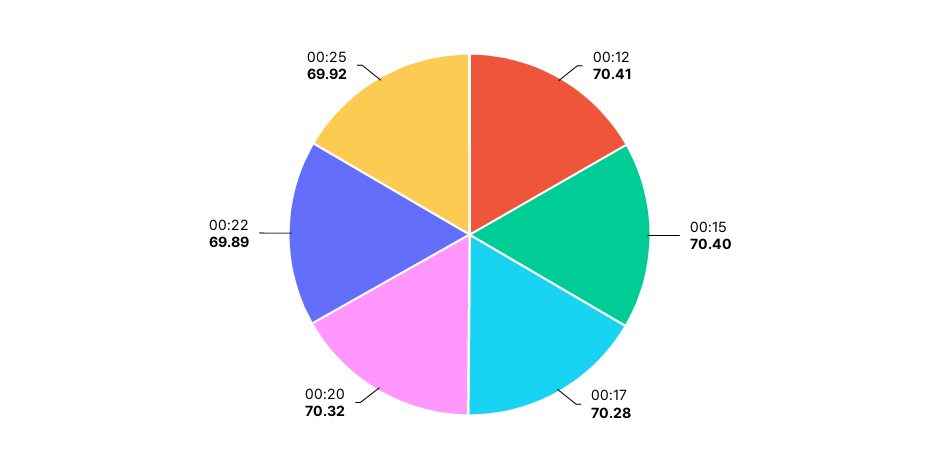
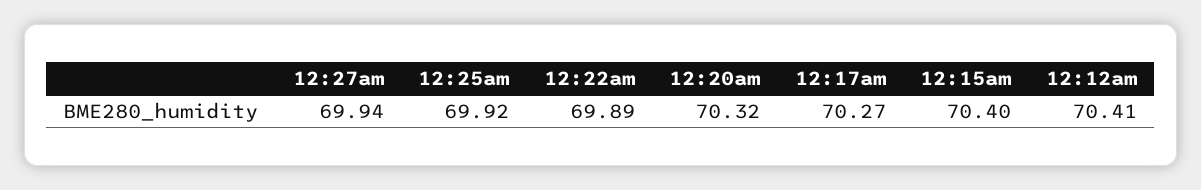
00:17: 70.28 -> 70.27
12:27am: none -> 69.94

